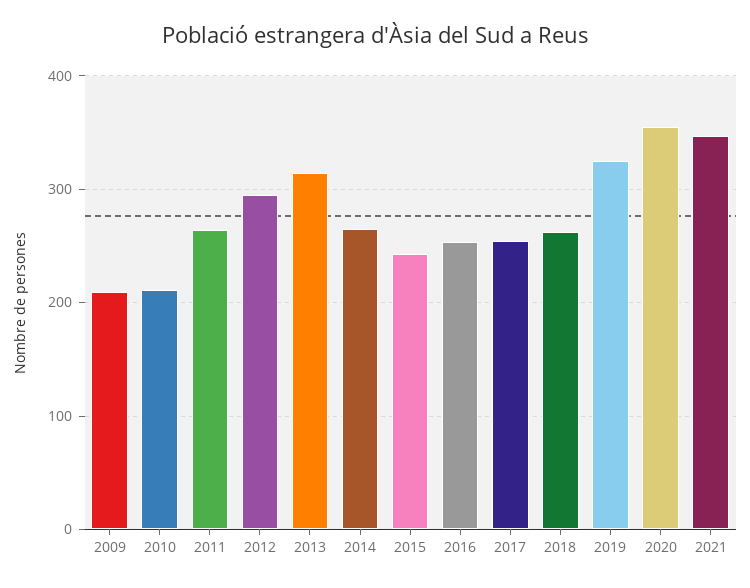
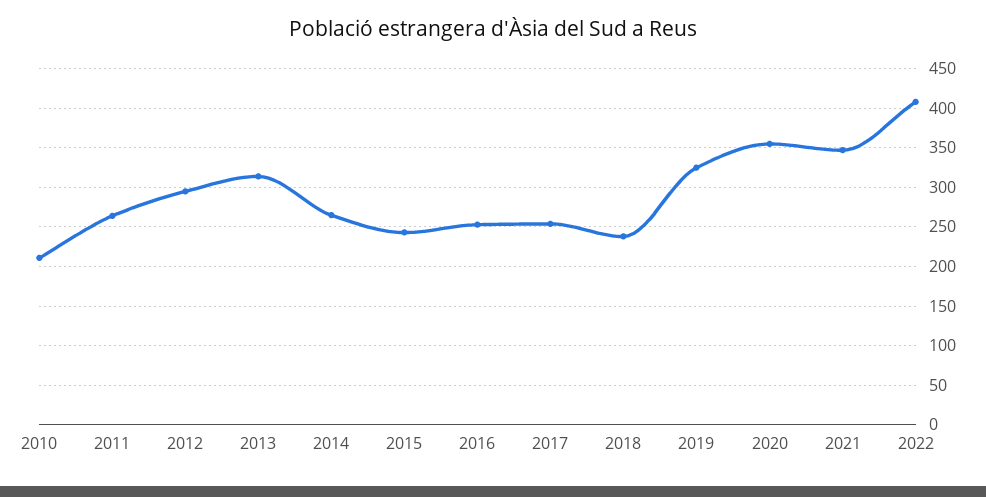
2009: 210 -> none
2018: 260 -> 240
2022: none -> 410

